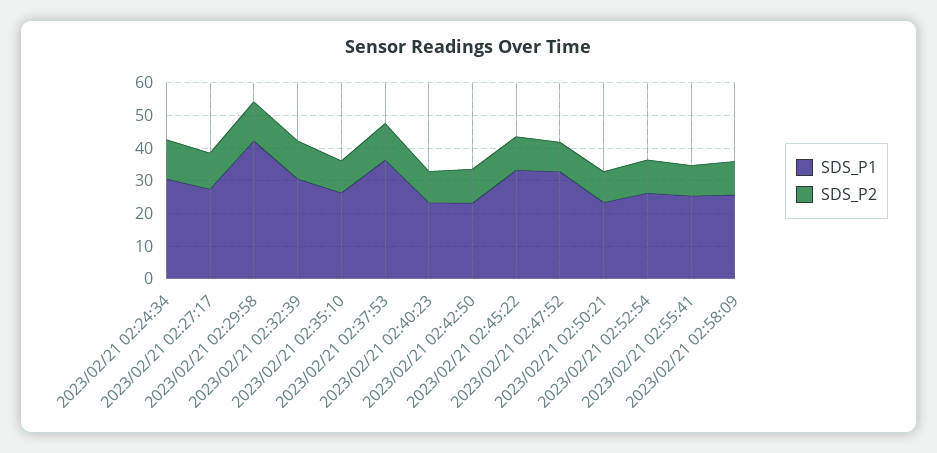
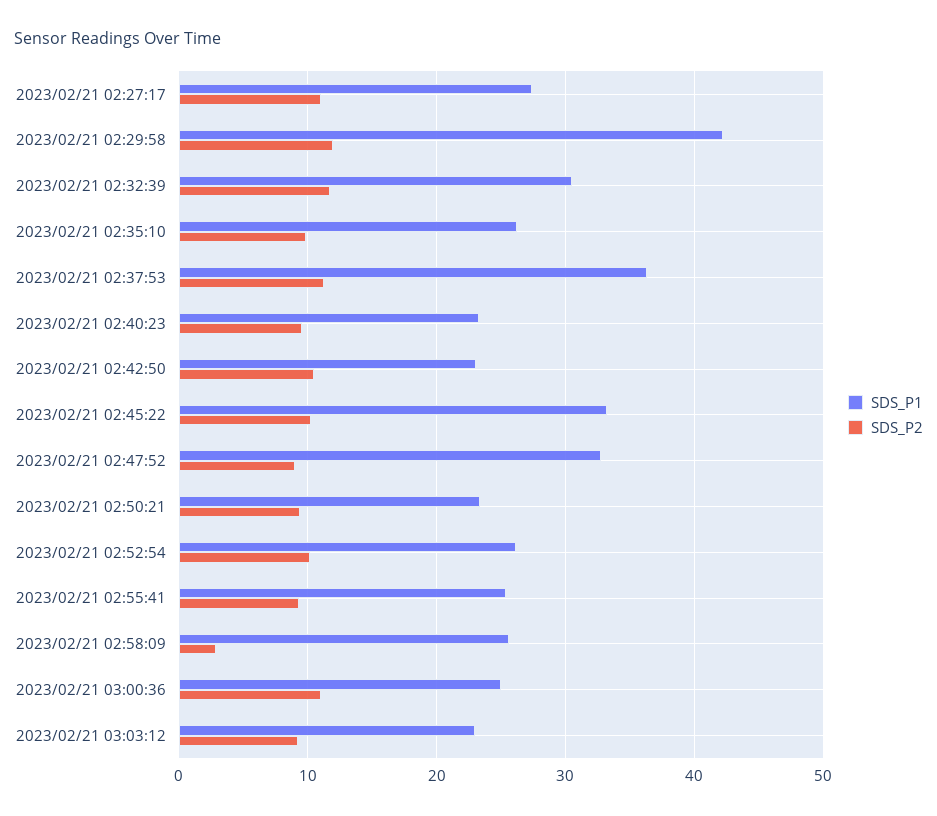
SDS_P1, 2023/02/21 02:24:34: 30 -> none
SDS_P2, 2023/02/21 02:24:34: 12.5 -> none
SDS_P2, 2023/02/21 02:58:09: 10 -> 3
SDS_P1, 2023/02/21 03:00:36: none -> 25
SDS_P2, 2023/02/21 03:00:36: none -> 11
SDS_P1, 2023/02/21 03:03:12: none -> 23
SDS_P2, 2023/02/21 03:03:12: none -> 9

